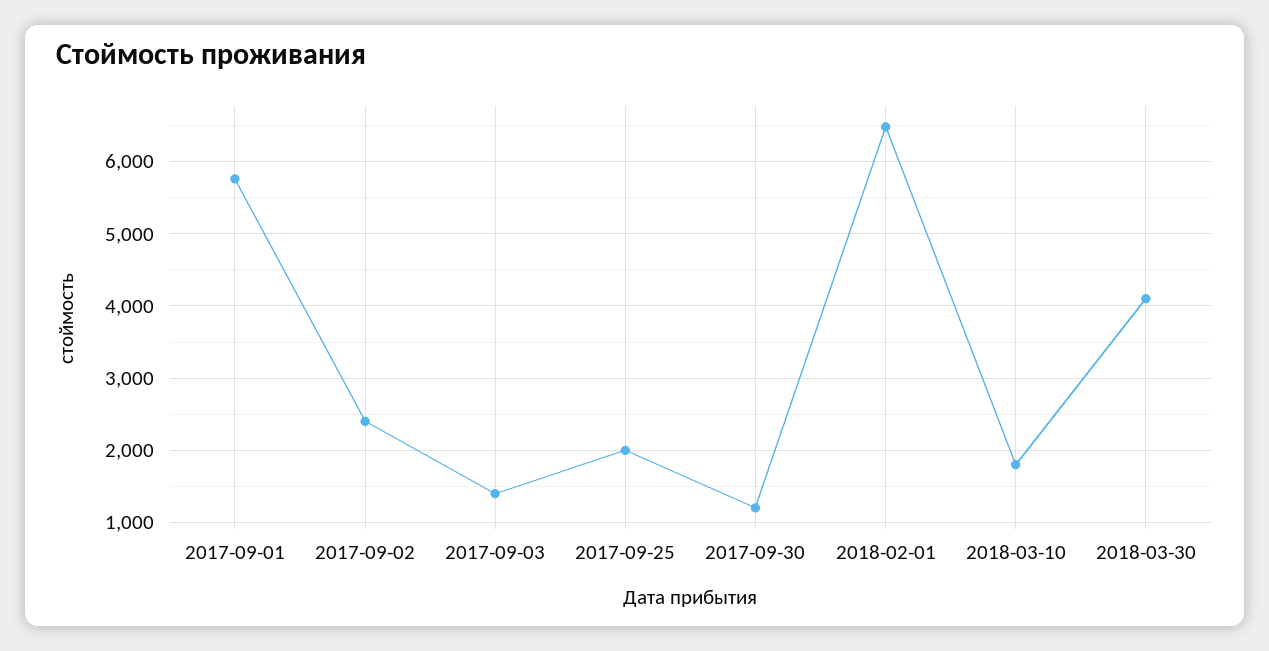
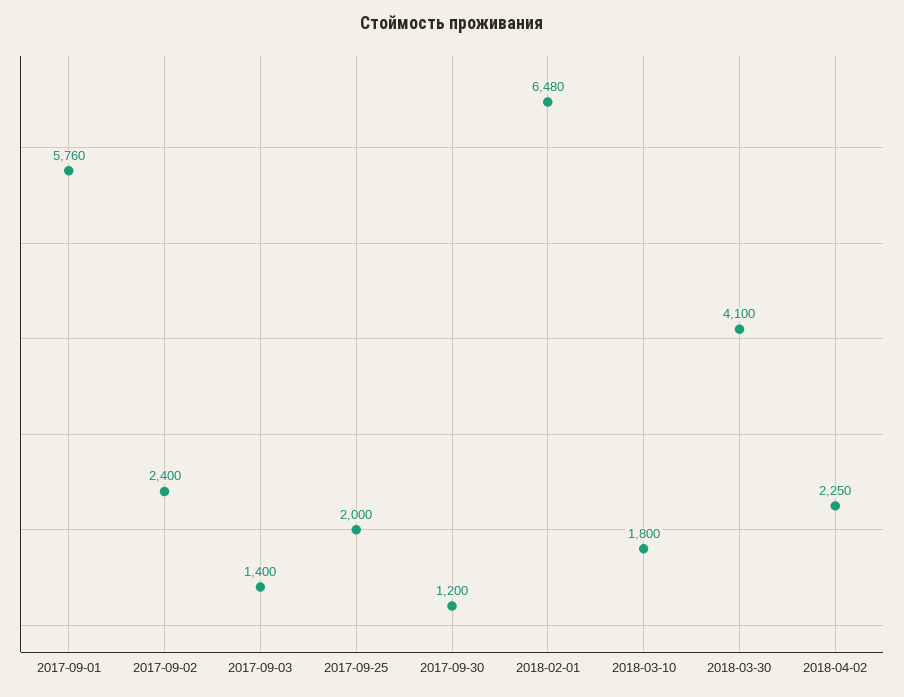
2018-04-02: none -> 2250

